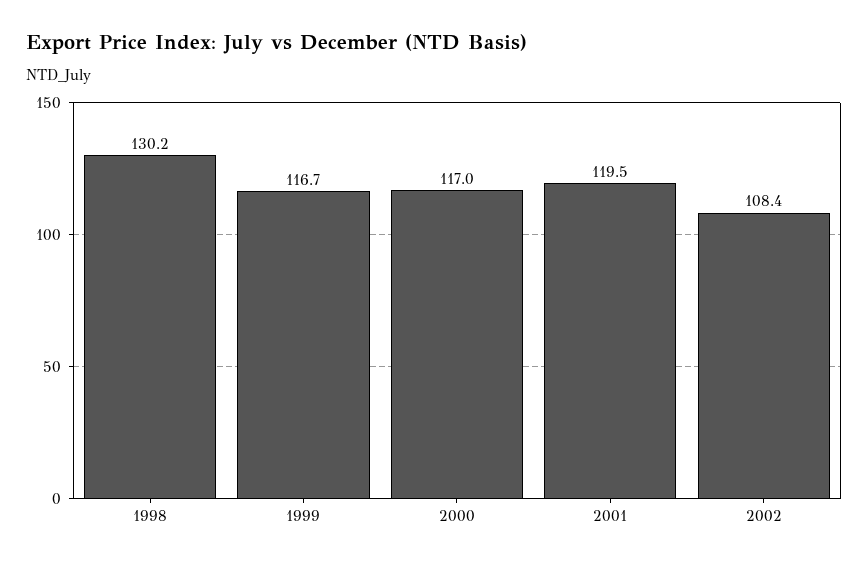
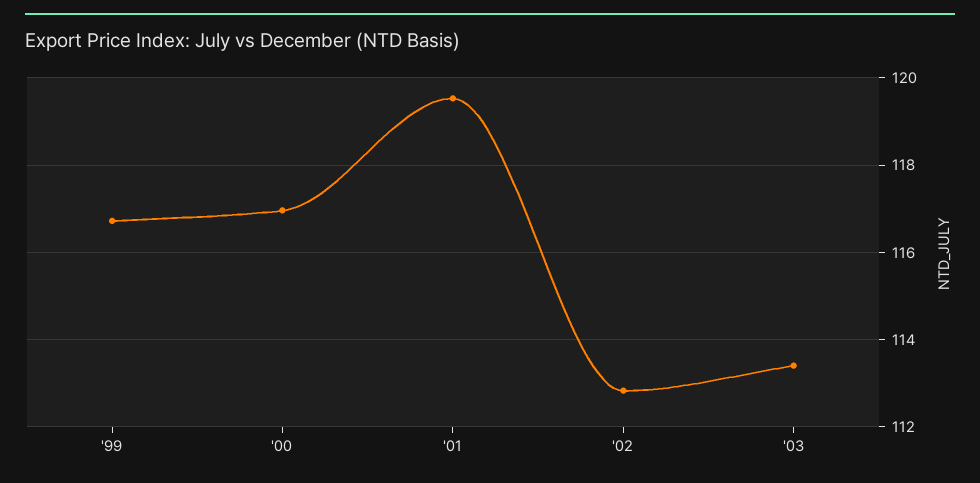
1998: 130.2 -> none
2002: 108.4 -> 112.8
'03: none -> 113.4

